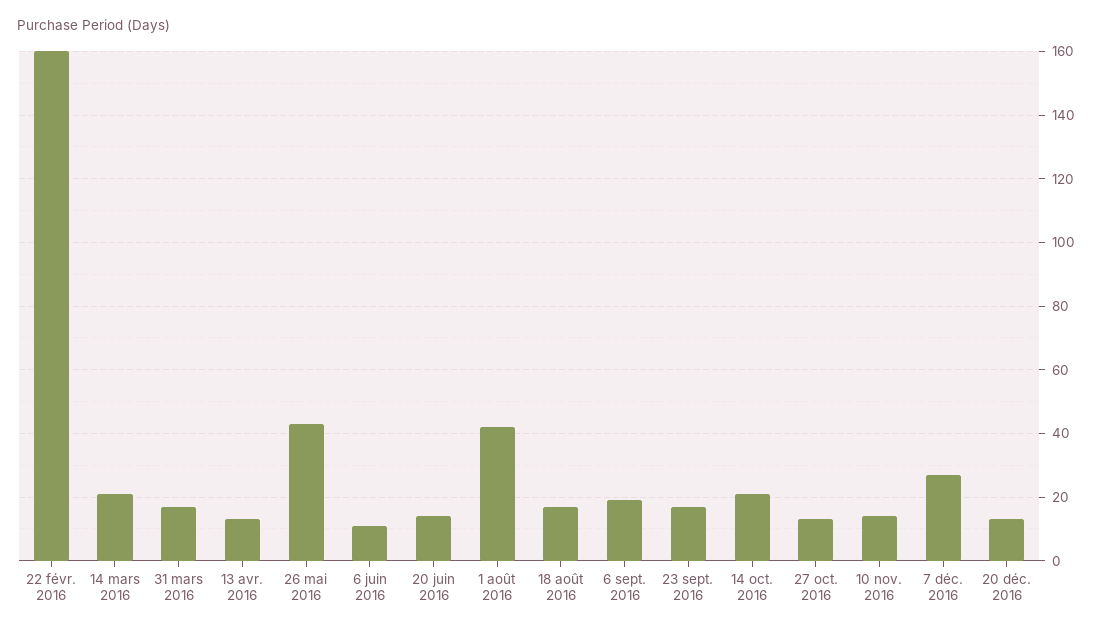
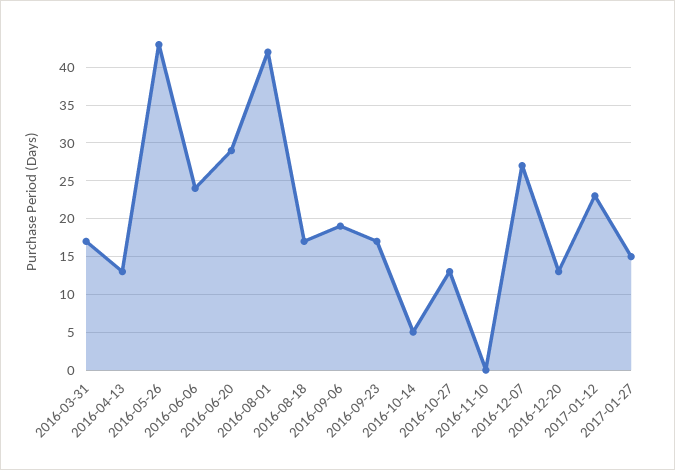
22 févr. 2016: 160 -> none
14 mars 2016: 20 -> none
6 juin 2016: 10 -> 24
20 juin 2016: 15 -> 29
14 oct. 2016: 20 -> 5
10 nov. 2016: 15 -> 0
2017-01-12: none -> 23
2017-01-27: none -> 15

